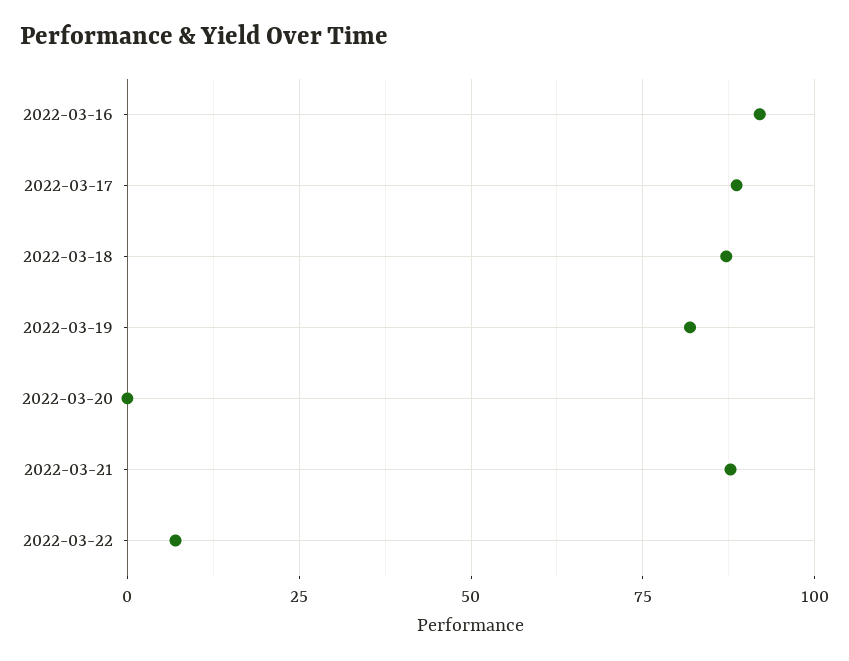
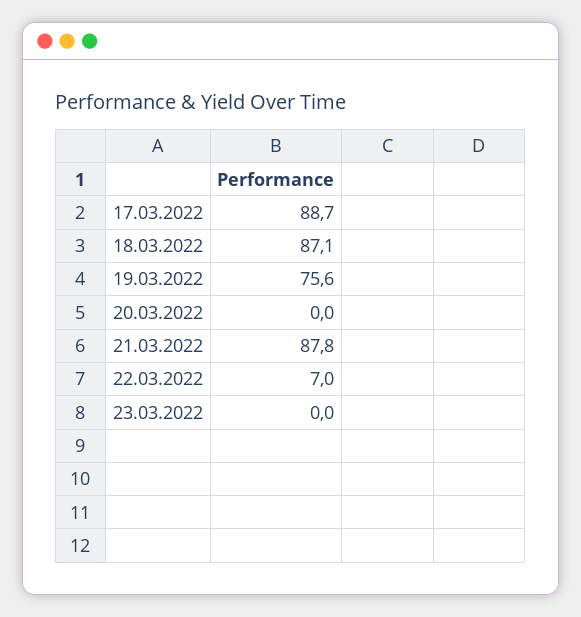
2022-03-16: 92.5 -> none
2022-03-19: 82.5 -> 75.6
23.03.2022: none -> 0

